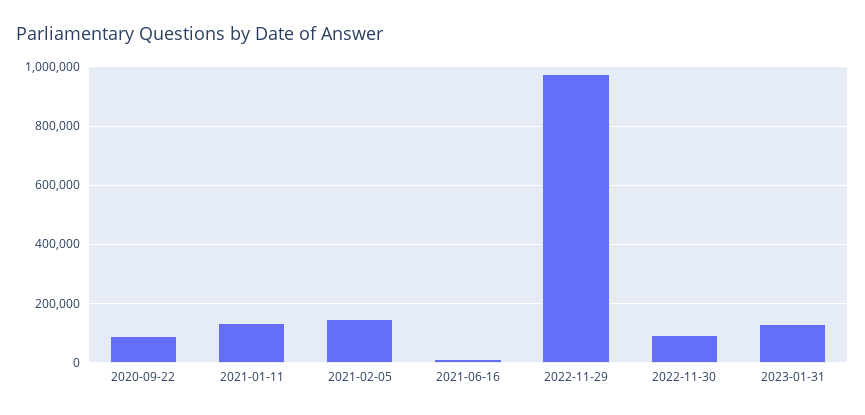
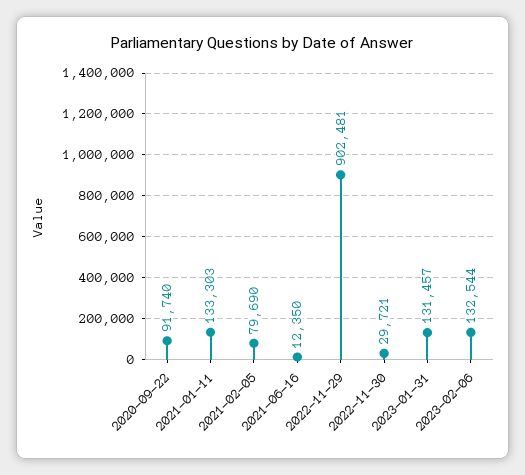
2021-02-05: 150000 -> 79690
2022-11-29: 975000 -> 902481
2022-11-30: 100000 -> 29721
2023-02-06: none -> 132544

